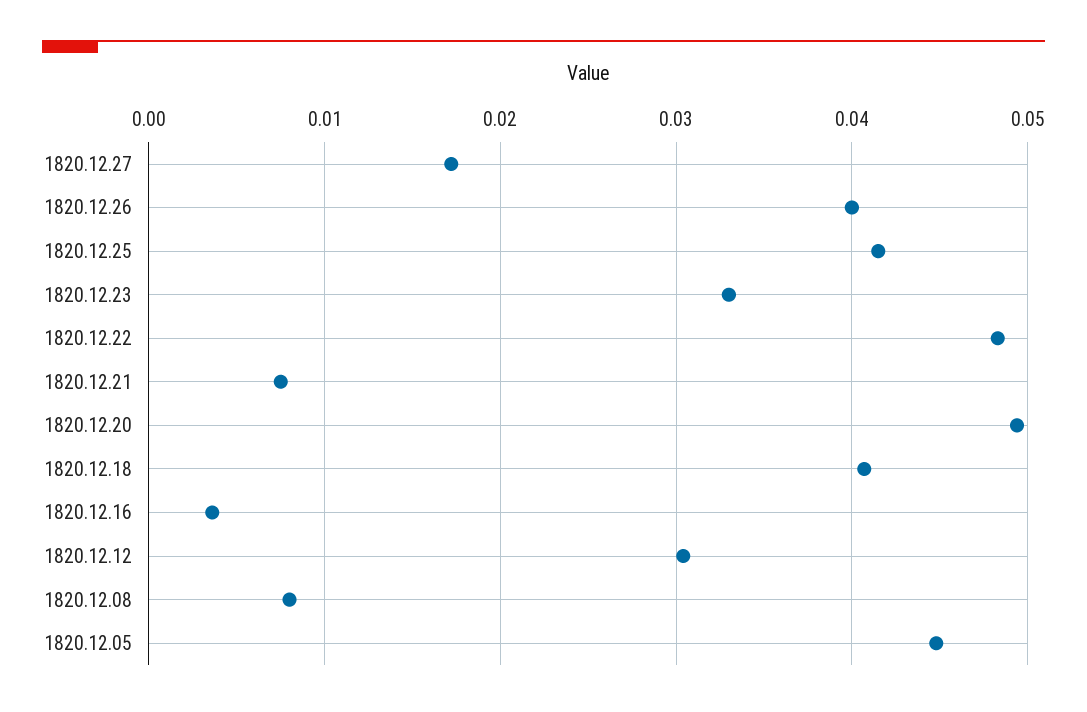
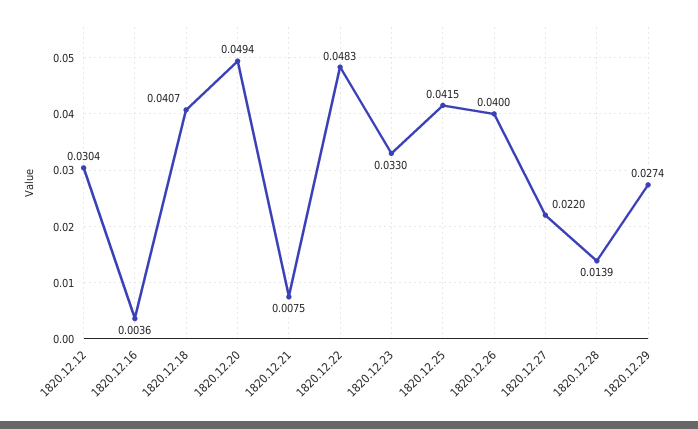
1820.12.27: 0.017 -> 0.022
1820.12.08: 0.008 -> none
1820.12.05: 0.045 -> none
1820.12.28: none -> 0.0139
1820.12.29: none -> 0.0274

